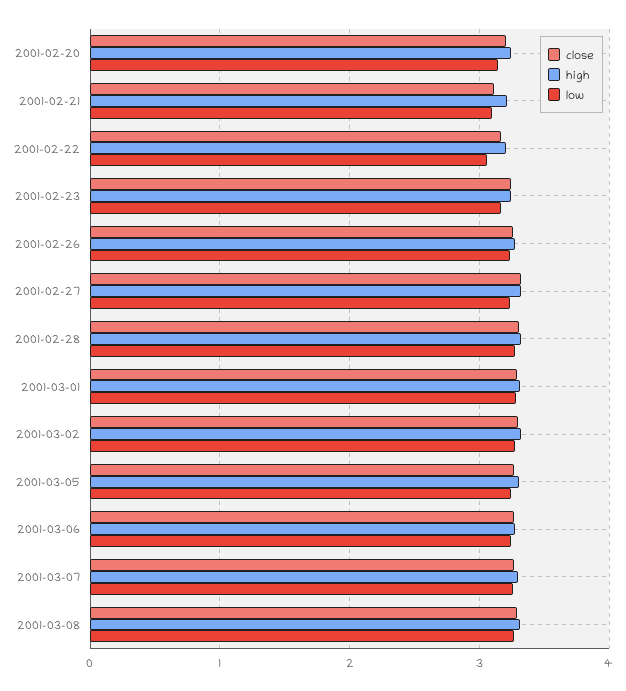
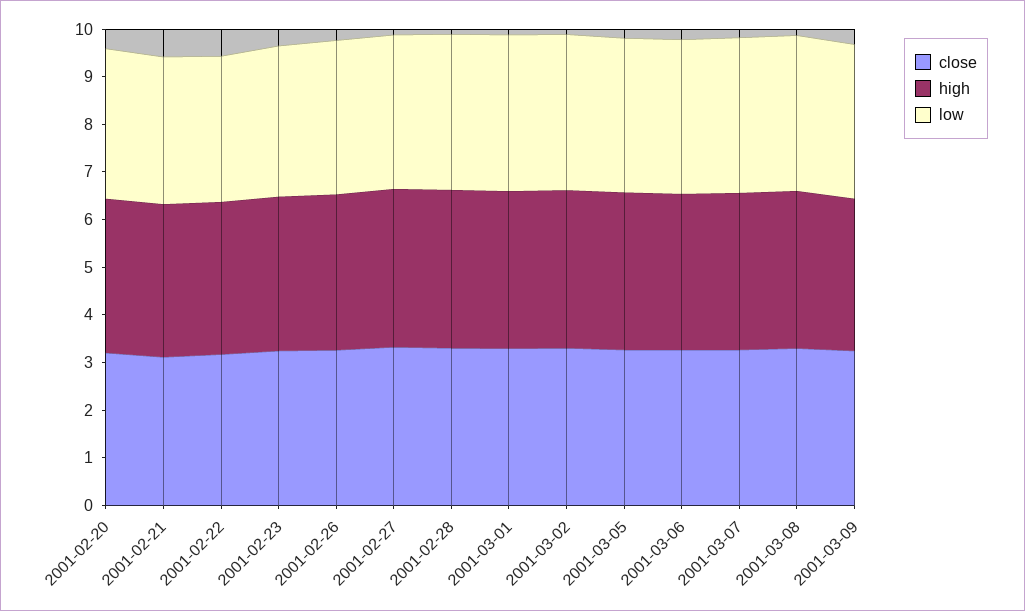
close, 2001-03-09: none -> 3.2
high, 2001-03-09: none -> 3.2
low, 2001-03-09: none -> 3.2

